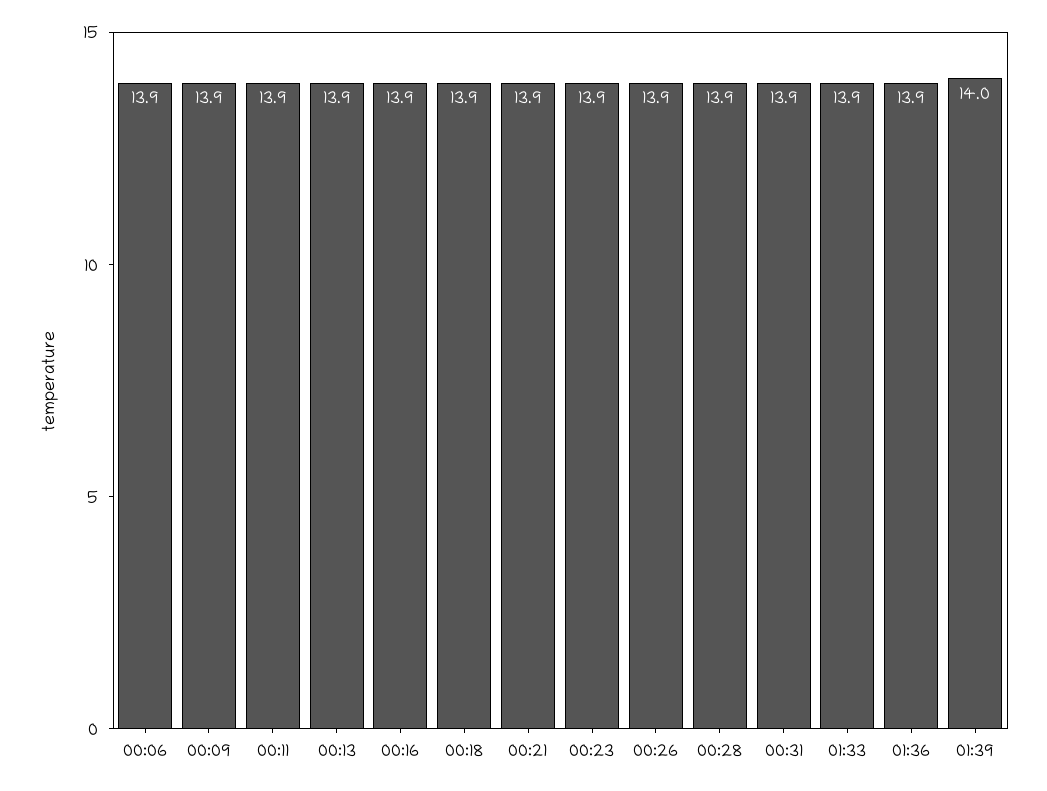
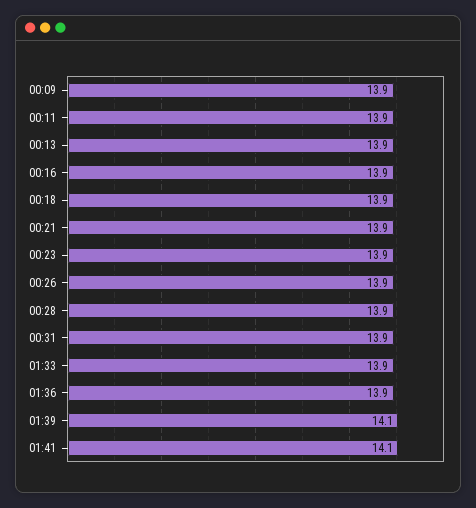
00:06: 13.9 -> none
01:39: 14 -> 14.1
01:41: none -> 14.1

